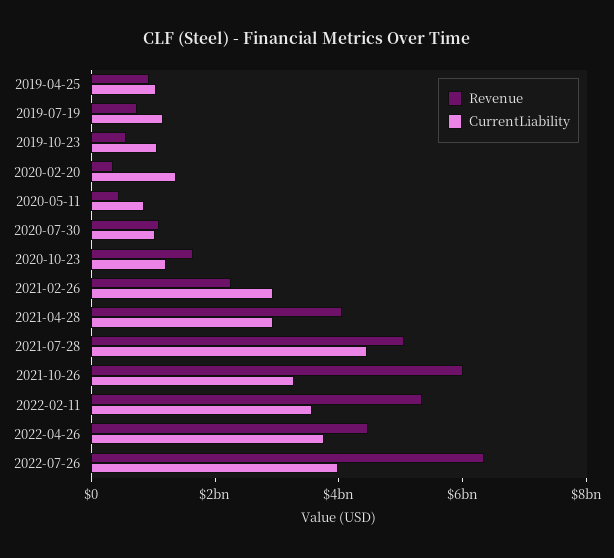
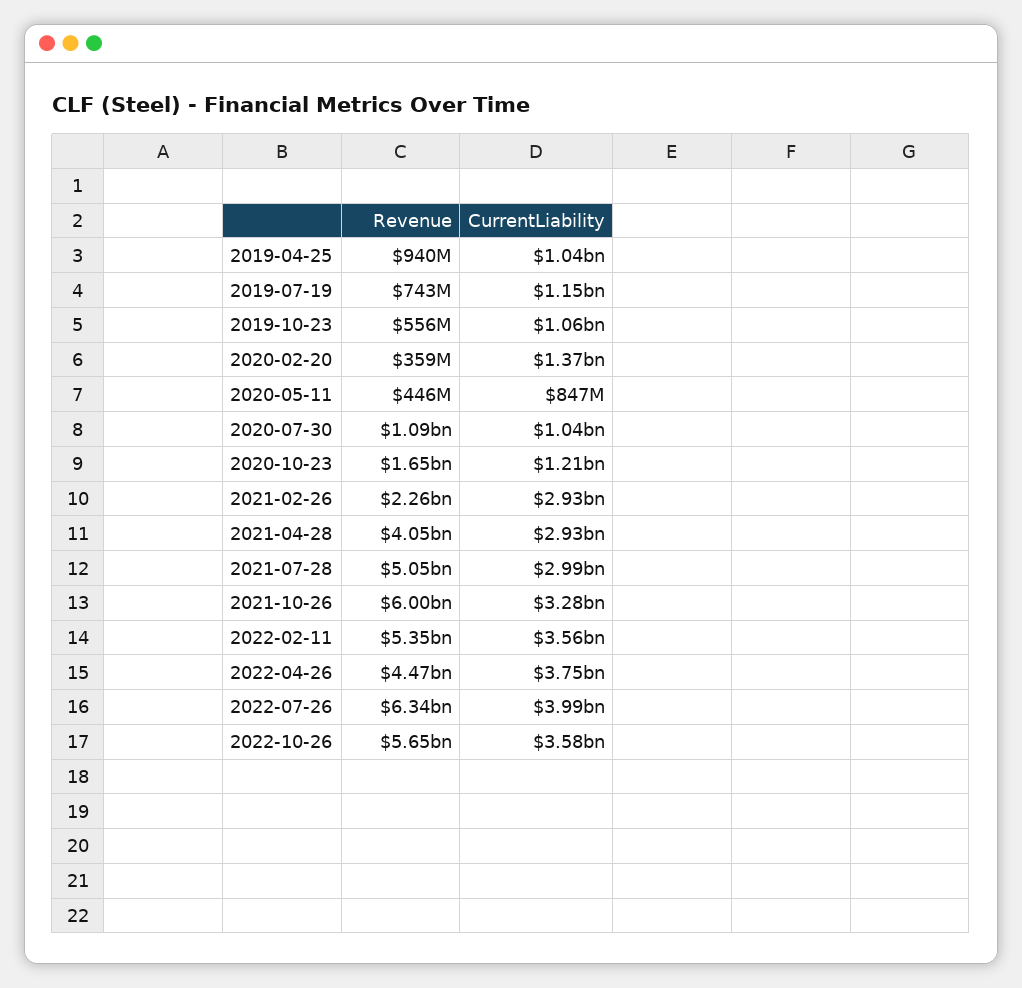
CurrentLiability, 2021-07-28: 4500000000 -> 2990000000
Revenue, 2022-10-26: none -> 5650000000
CurrentLiability, 2022-10-26: none -> 3580000000

